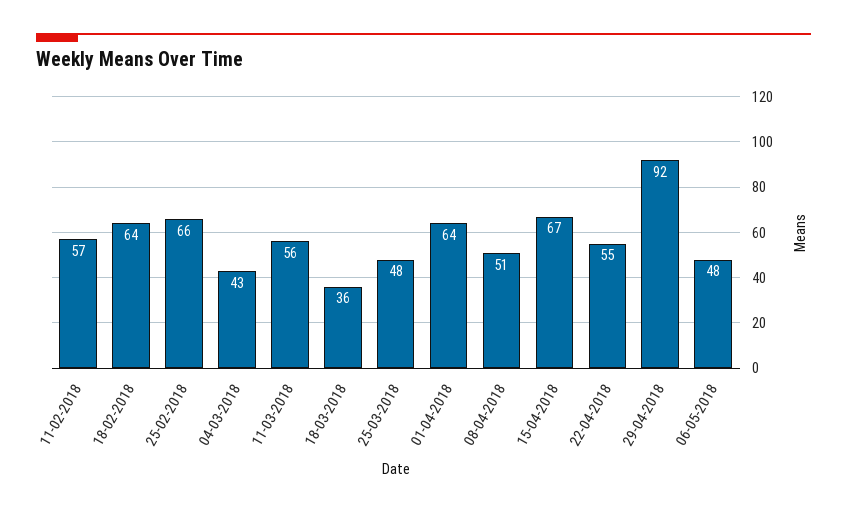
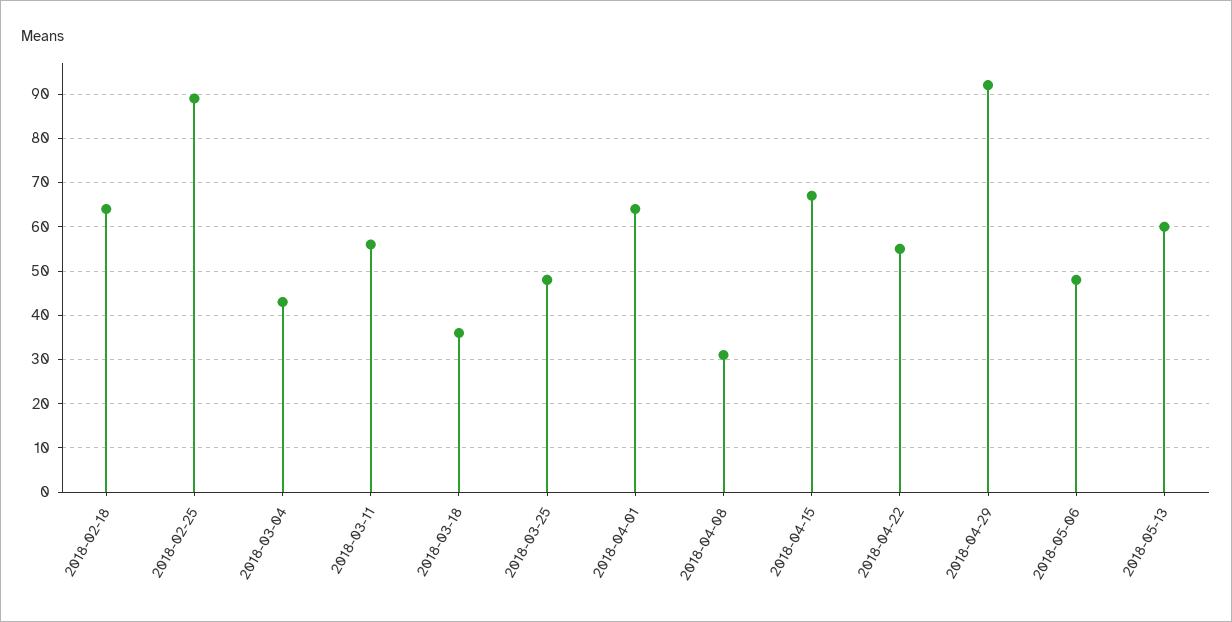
11-02-2018: 57 -> none
25-02-2018: 66 -> 90
08-04-2018: 51 -> 30
2018-05-13: none -> 60

